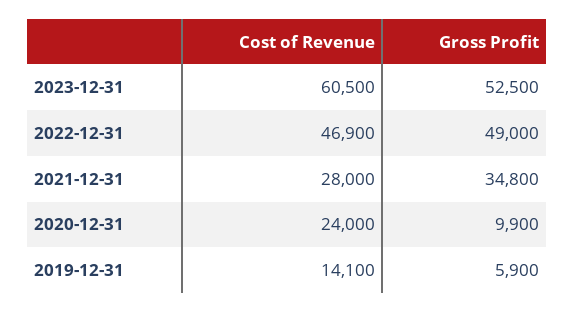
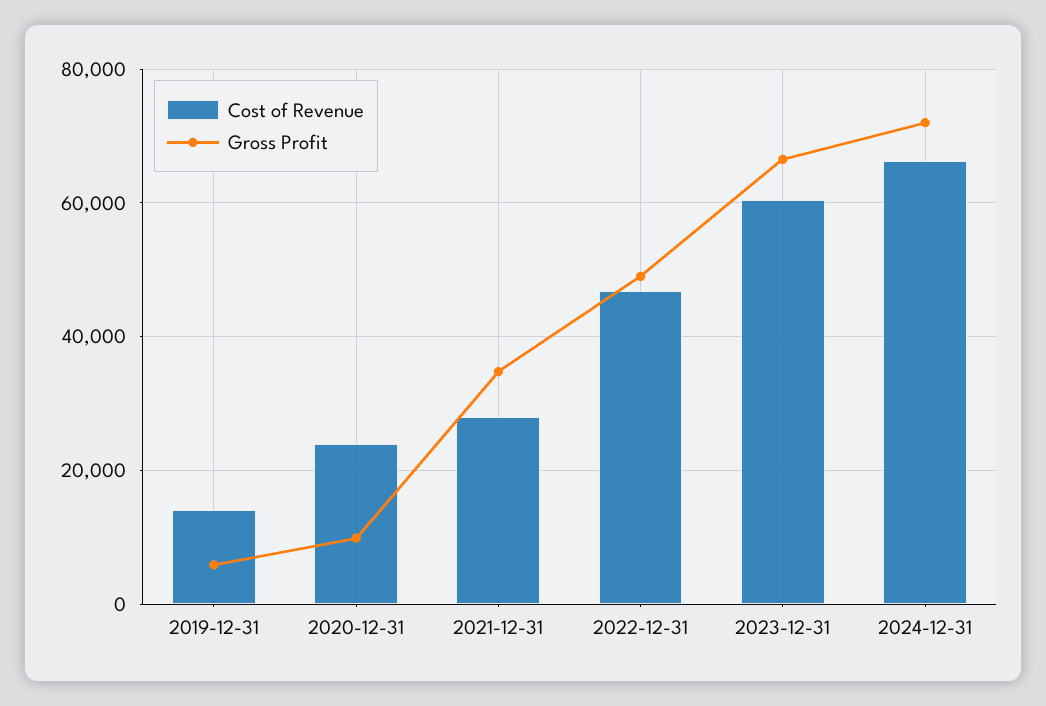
Gross Profit, 2023-12-31: 52500 -> 66000
Cost of Revenue, 2024-12-31: none -> 66000
Gross Profit, 2024-12-31: none -> 72000

